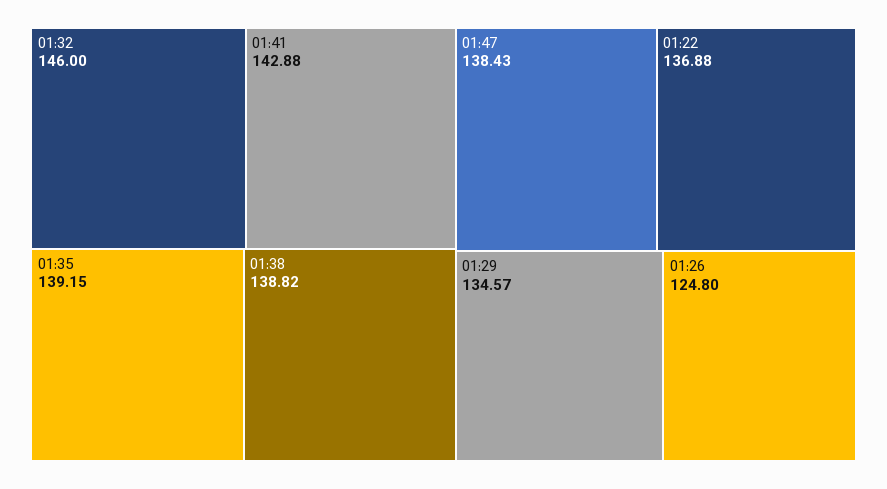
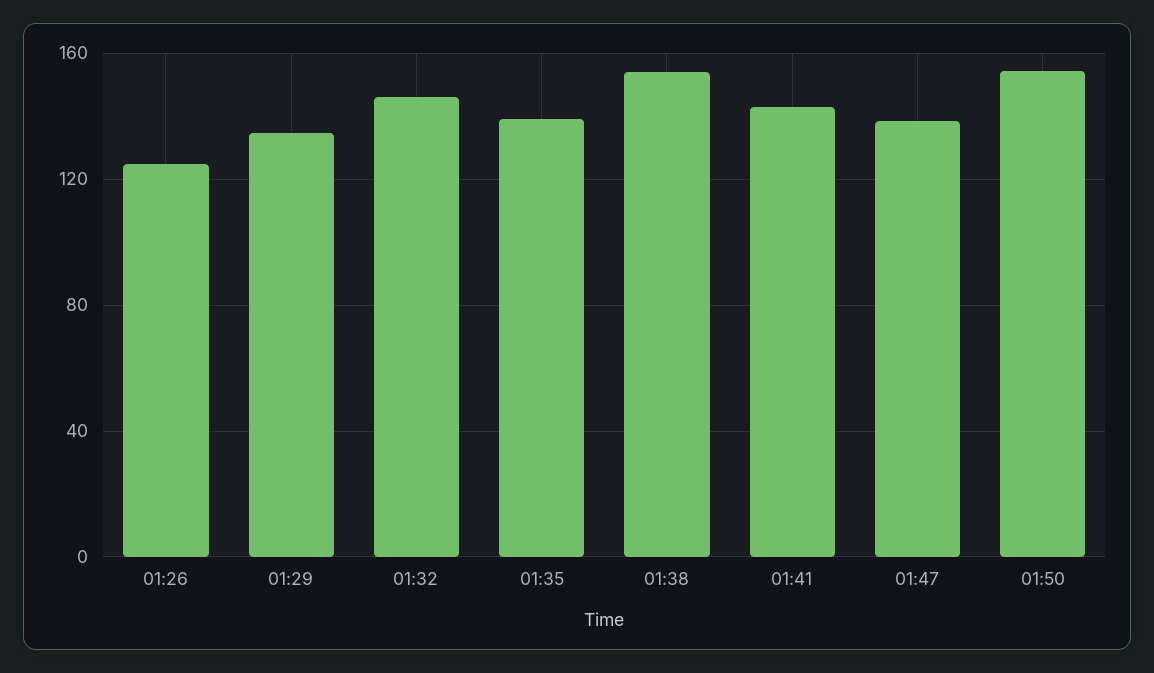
01:38: 138.82 -> 155
01:22: 136.88 -> none
01:50: none -> 155

